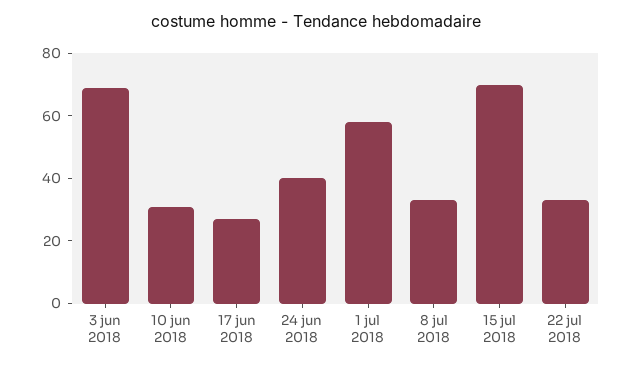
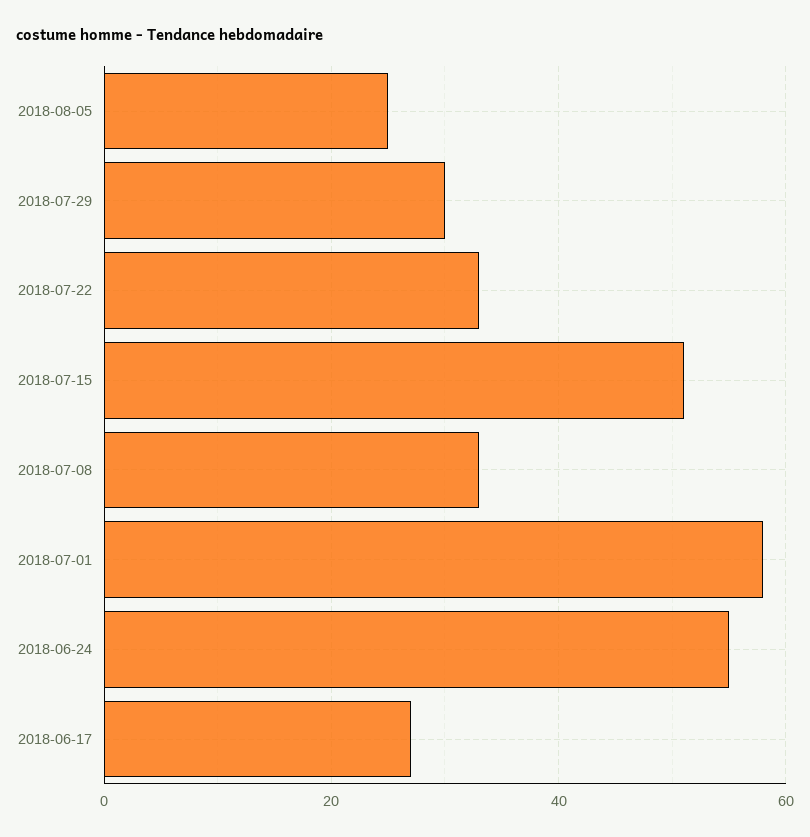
3 jun 2018: 70 -> none
10 jun 2018: 30 -> none
24 jun 2018: 40 -> 55
15 jul 2018: 70 -> 50
2018-08-05: none -> 25
2018-07-29: none -> 30

